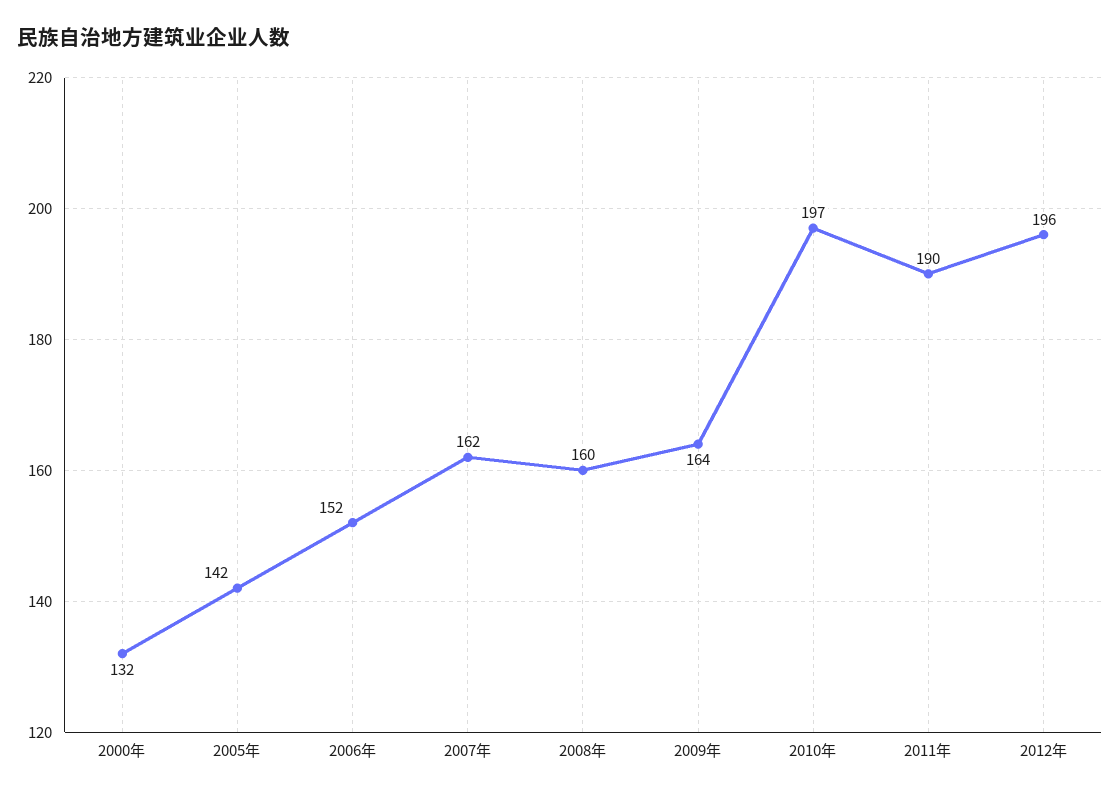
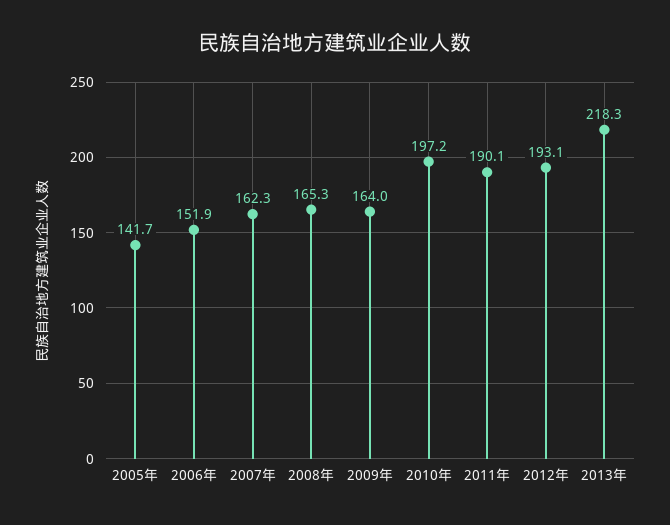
2000年: 132 -> none
2008年: 160 -> 165.3
2012年: 196 -> 193.1
2013年: none -> 218.3

